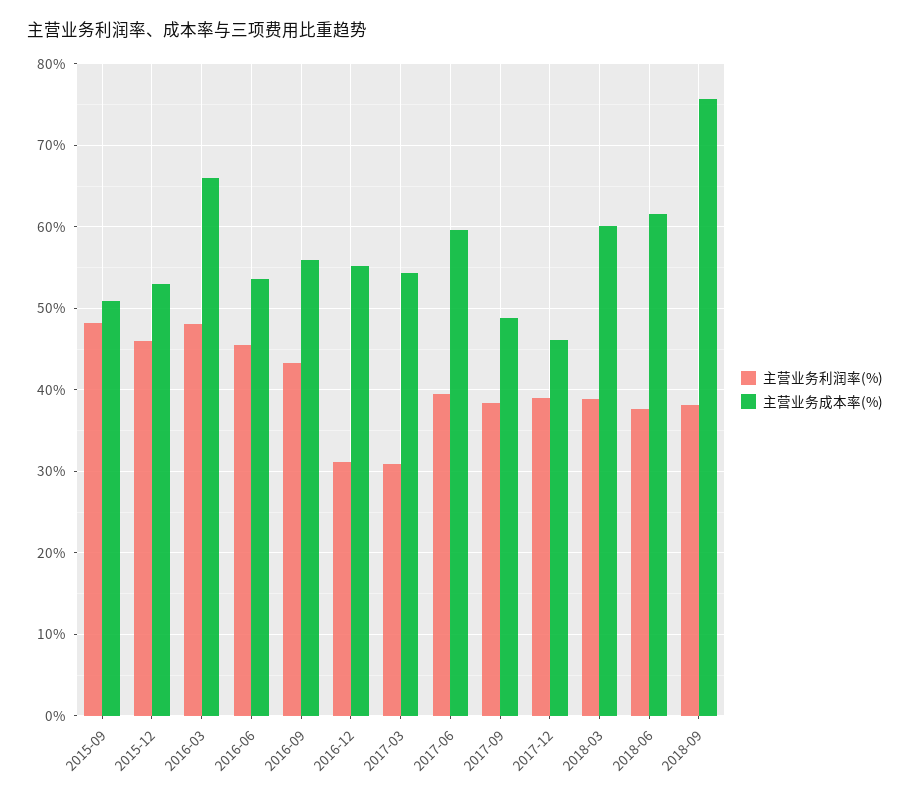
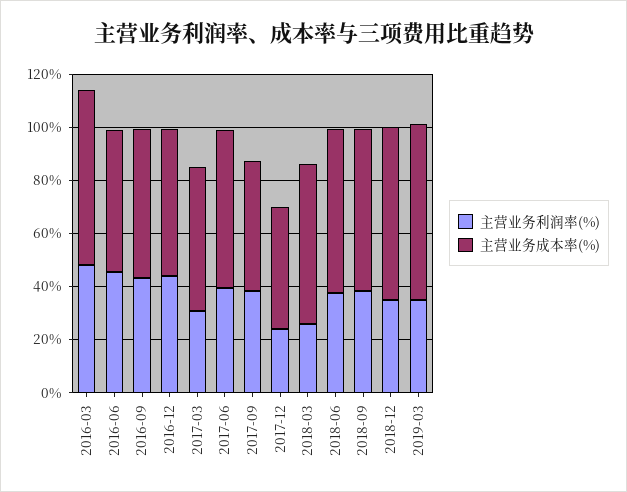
主营业务利润率(%), 2015-09: 48 -> none
主营业务成本率(%), 2015-09: 51 -> none
主营业务利润率(%), 2015-12: 46 -> none
主营业务成本率(%), 2015-12: 53 -> none
主营业务利润率(%), 2016-12: 31 -> 45
主营业务利润率(%), 2017-12: 39 -> 25
主营业务利润率(%), 2018-03: 39 -> 25
主营业务成本率(%), 2018-09: 76 -> 60
主营业务利润率(%), 2018-12: none -> 35
主营业务成本率(%), 2018-12: none -> 65
主营业务利润率(%), 2019-03: none -> 35
主营业务成本率(%), 2019-03: none -> 65

